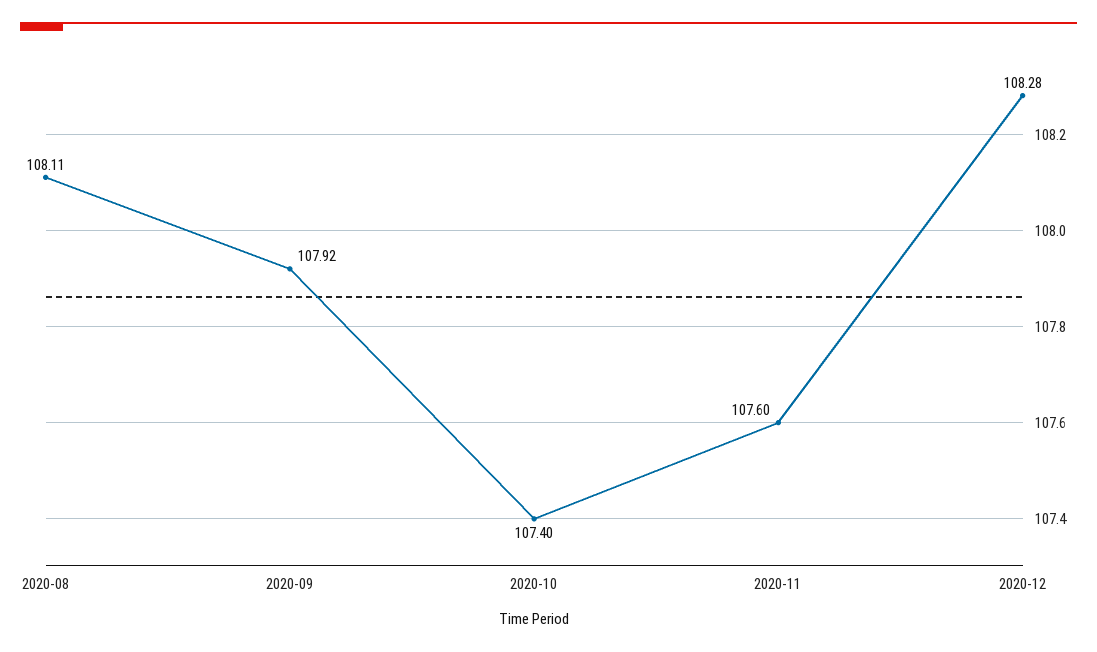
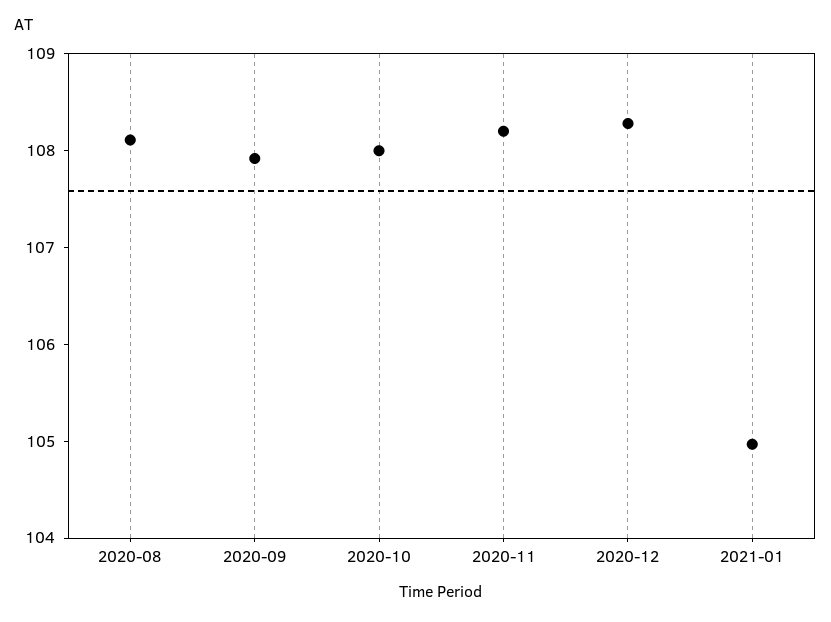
2020-10: 107.4 -> 108
2020-11: 107.6 -> 108.2
2021-01: none -> 105

